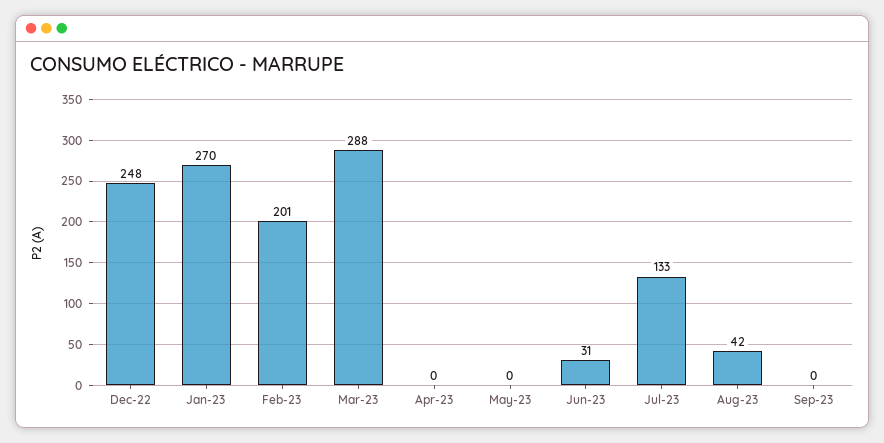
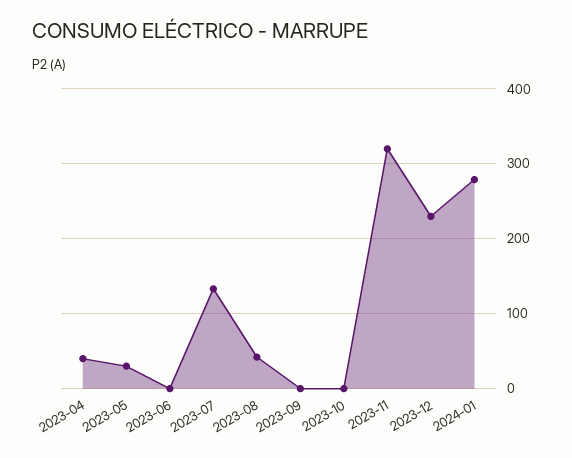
Dec-22: 248 -> none
Jan-23: 270 -> none
Feb-23: 201 -> none
Mar-23: 288 -> none
Apr-23: 0 -> 40
May-23: 0 -> 30
Jun-23: 31 -> 0
2023-10: none -> 0
2023-11: none -> 320
2023-12: none -> 230
2024-01: none -> 280

